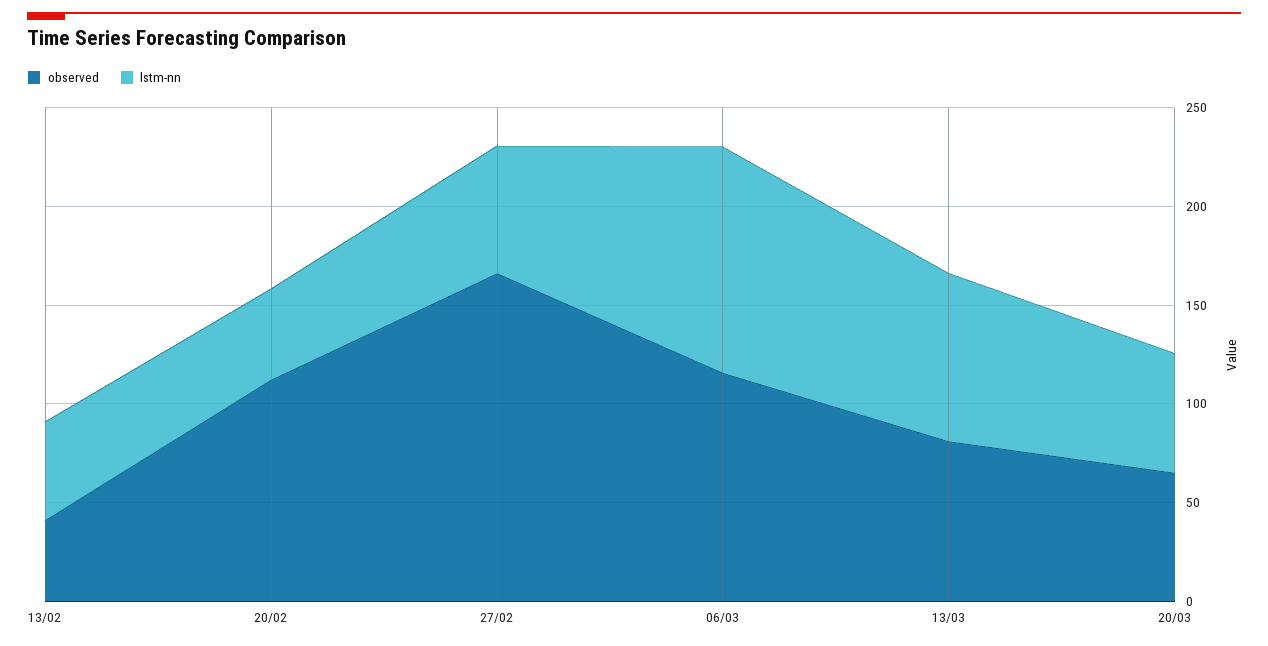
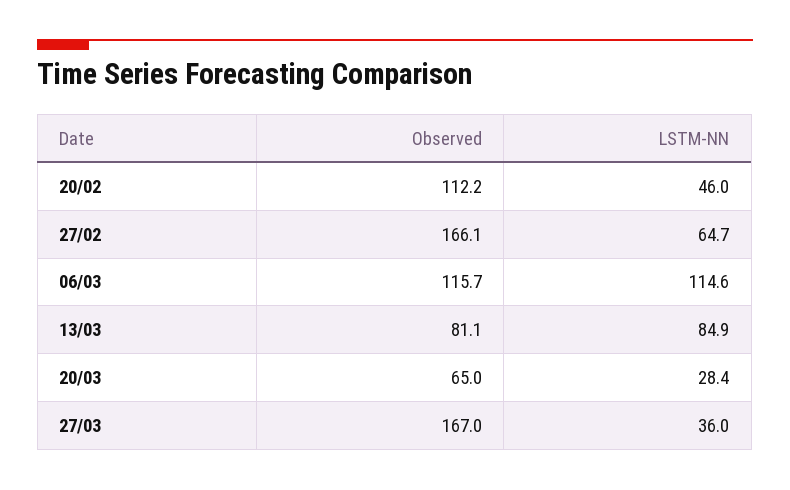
observed, 13/02: 40 -> none
lstm-nn, 13/02: 50 -> none
lstm-nn, 20/03: 60 -> 28.4
observed, 27/03: none -> 167
lstm-nn, 27/03: none -> 36

